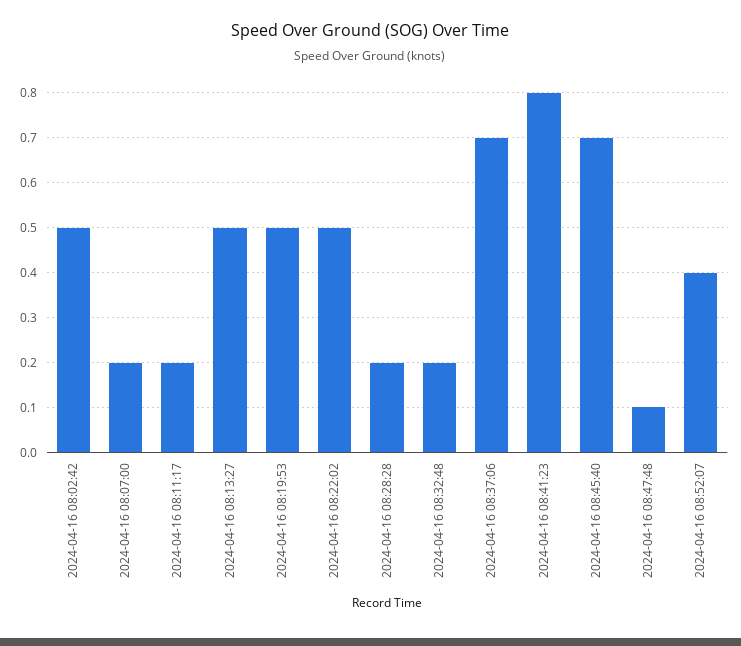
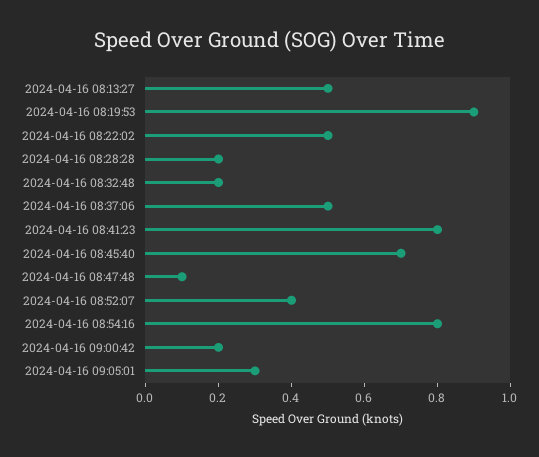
2024-04-16 08:02:42: 0.5 -> none
2024-04-16 08:07:00: 0.2 -> none
2024-04-16 08:11:17: 0.2 -> none
2024-04-16 08:19:53: 0.5 -> 0.9
2024-04-16 08:37:06: 0.7 -> 0.5
2024-04-16 08:54:16: none -> 0.8
2024-04-16 09:00:42: none -> 0.2
2024-04-16 09:05:01: none -> 0.3

